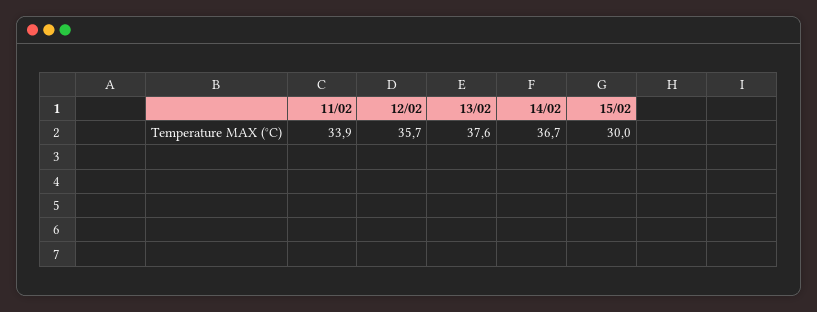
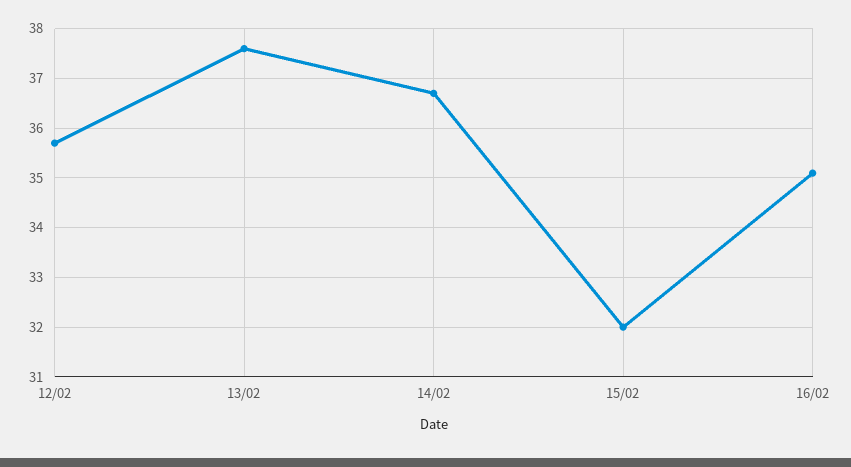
11/02: 33.9 -> none
15/02: 30 -> 32
16/02: none -> 35

